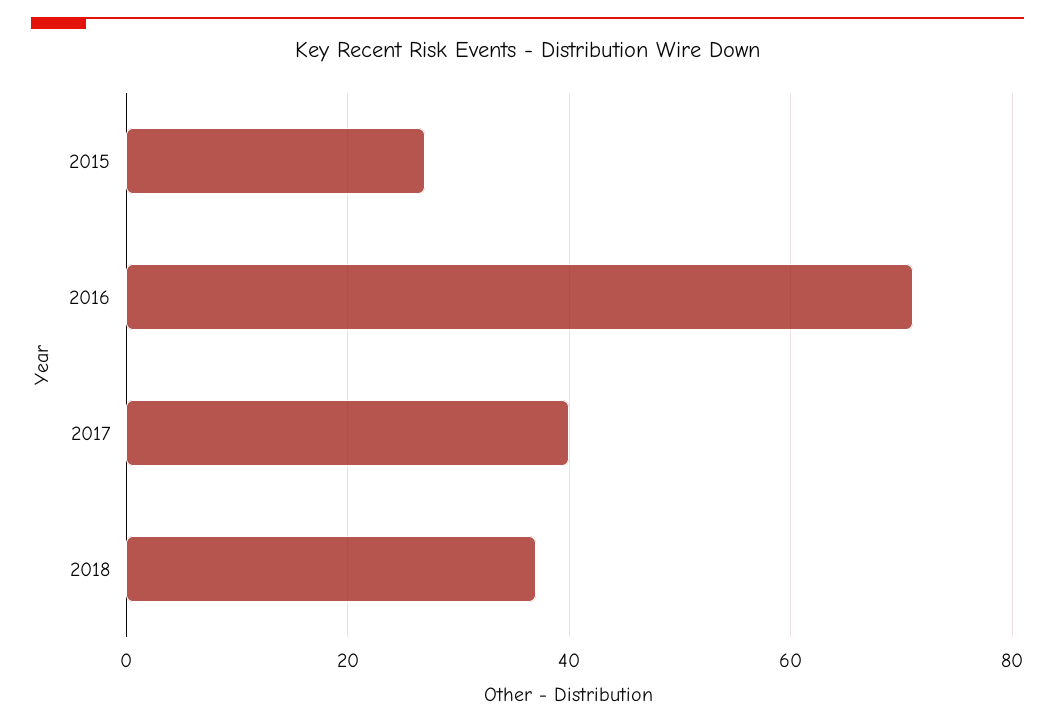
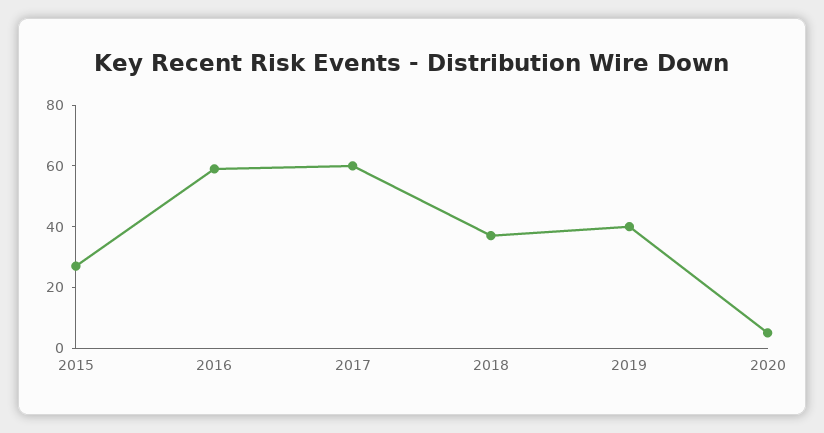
2016: 70 -> 60
2017: 40 -> 60
2019: none -> 40
2020: none -> 5

